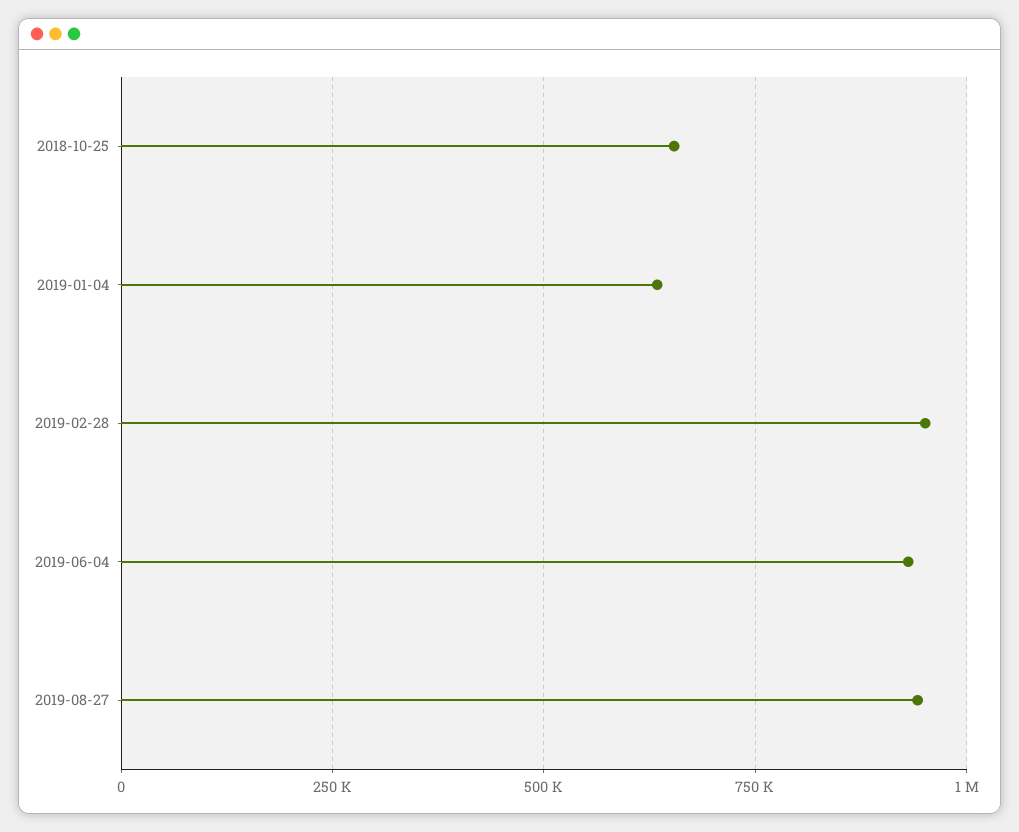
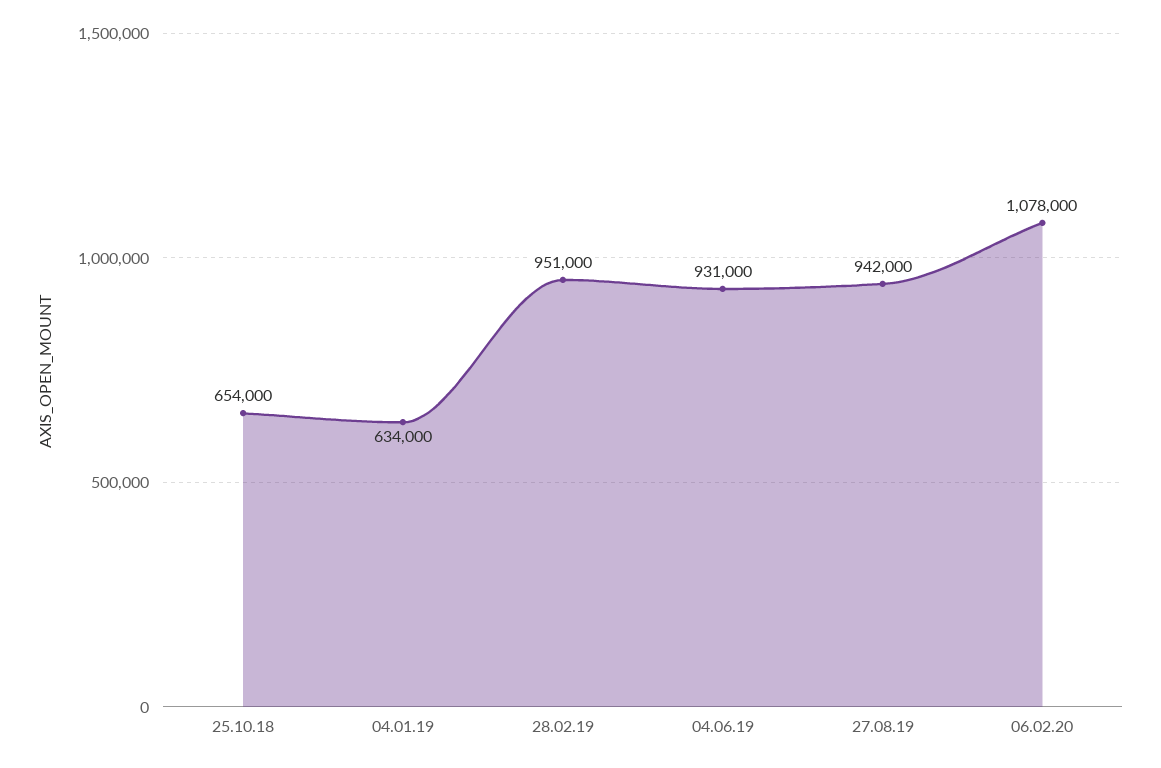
06.02.20: none -> 1078000

